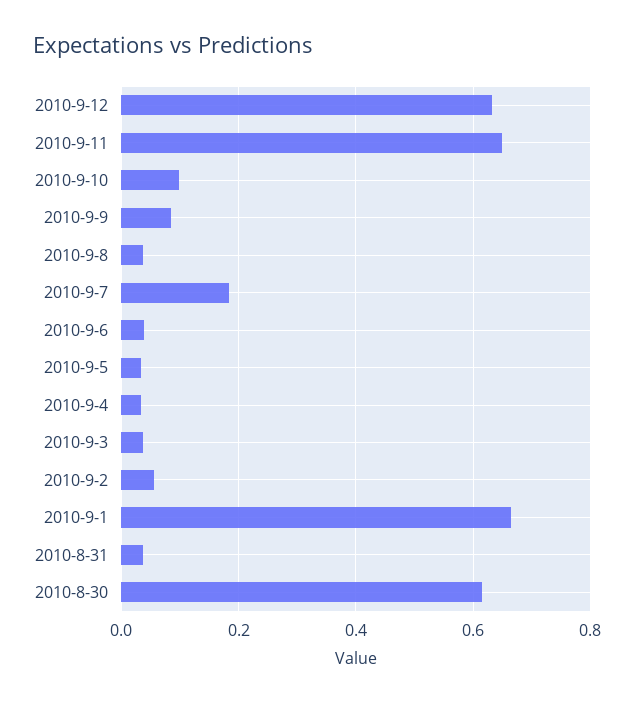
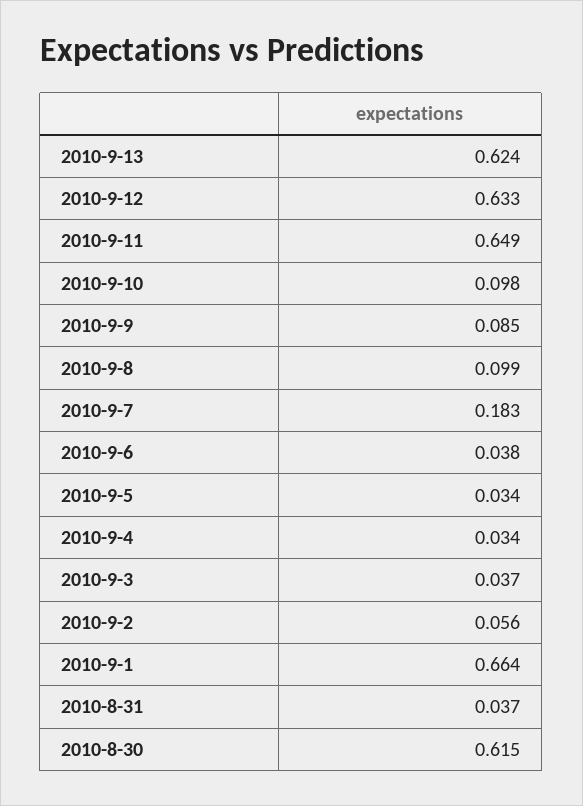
2010-9-8: 0.04 -> 0.099
2010-9-13: none -> 0.624

